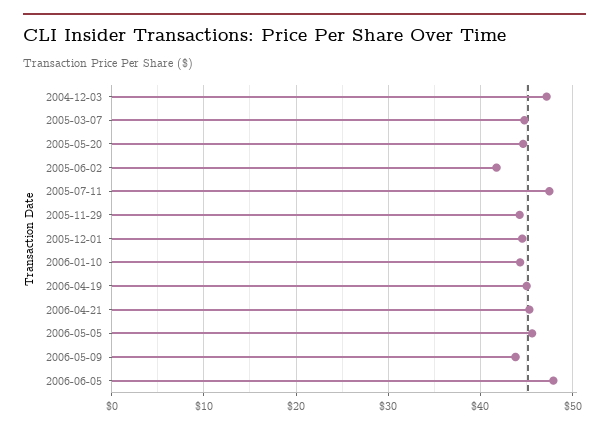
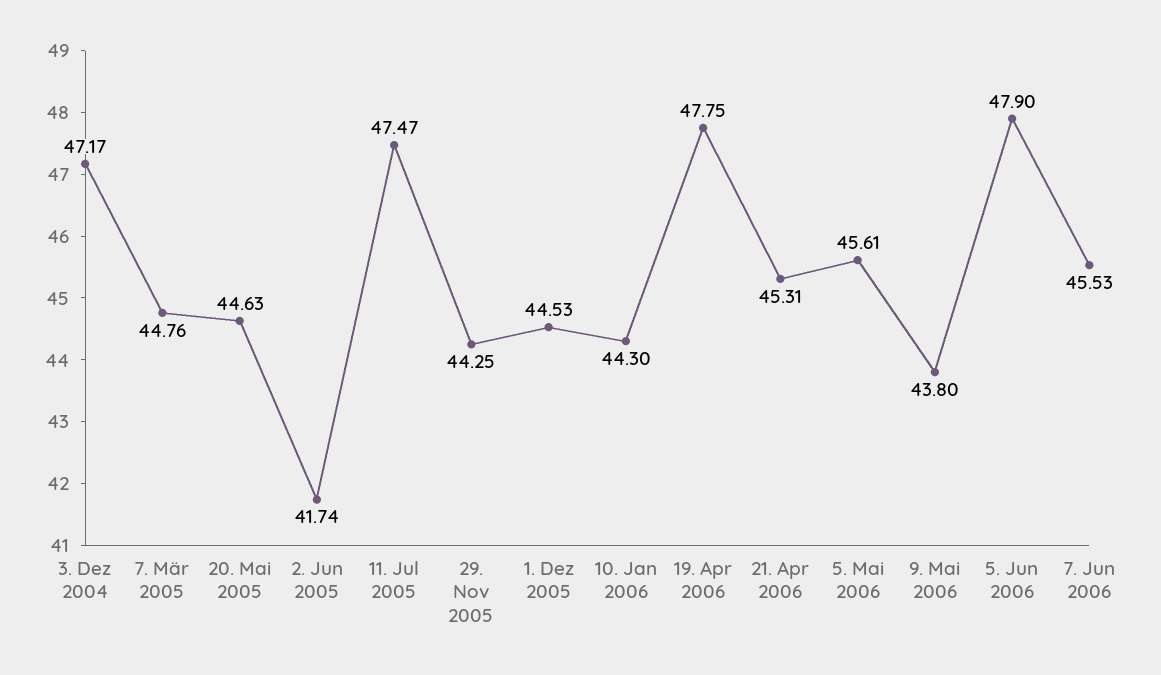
2006-04-19: 45 -> 47.75
7. Jun 2006: none -> 45.53

